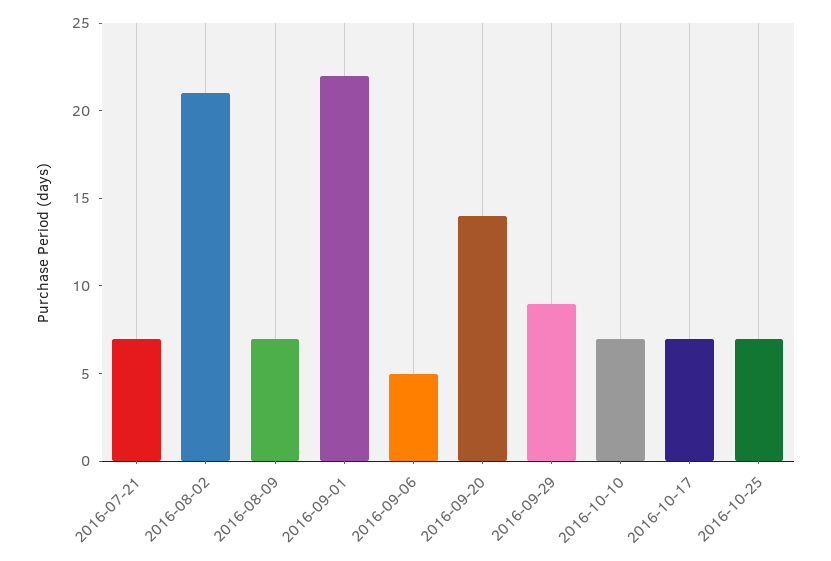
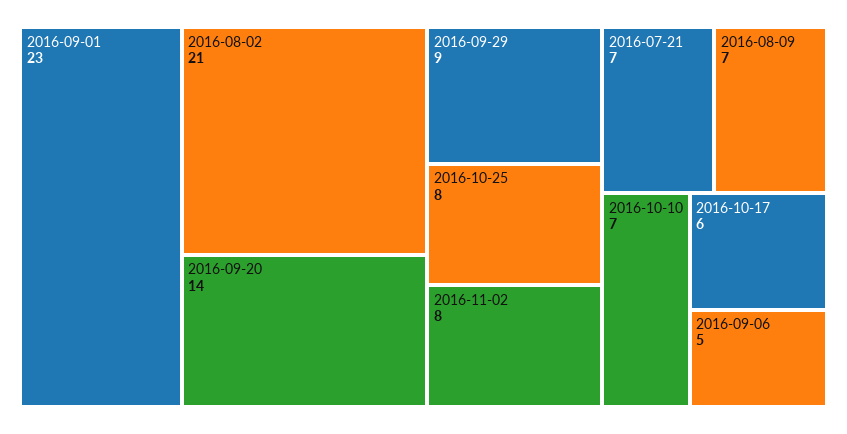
2016-09-01: 22 -> 23
2016-10-17: 7 -> 6
2016-10-25: 7 -> 8
2016-11-02: none -> 8

